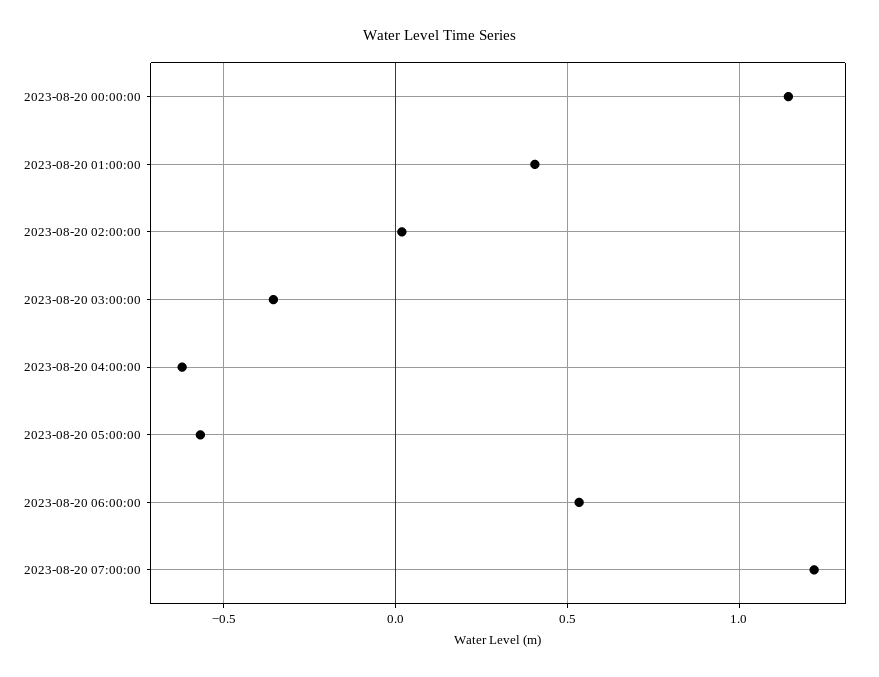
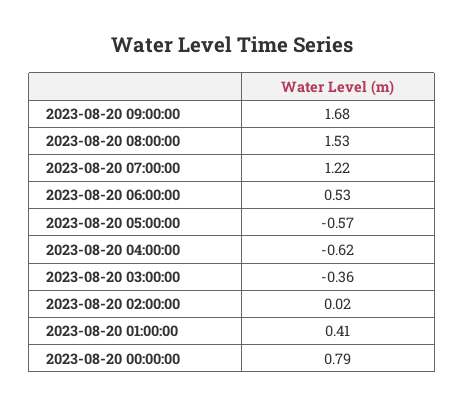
2023-08-20 00:00:00: 1.15 -> 0.79
2023-08-20 09:00:00: none -> 1.68
2023-08-20 08:00:00: none -> 1.53

